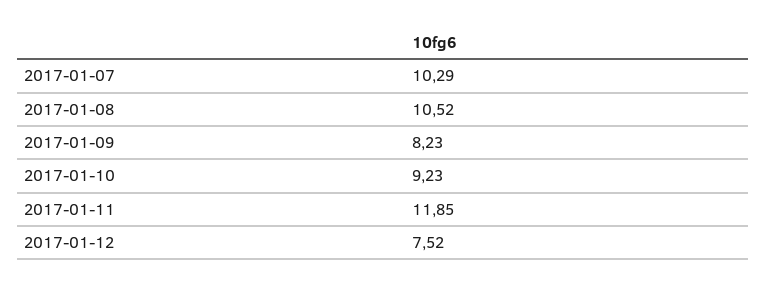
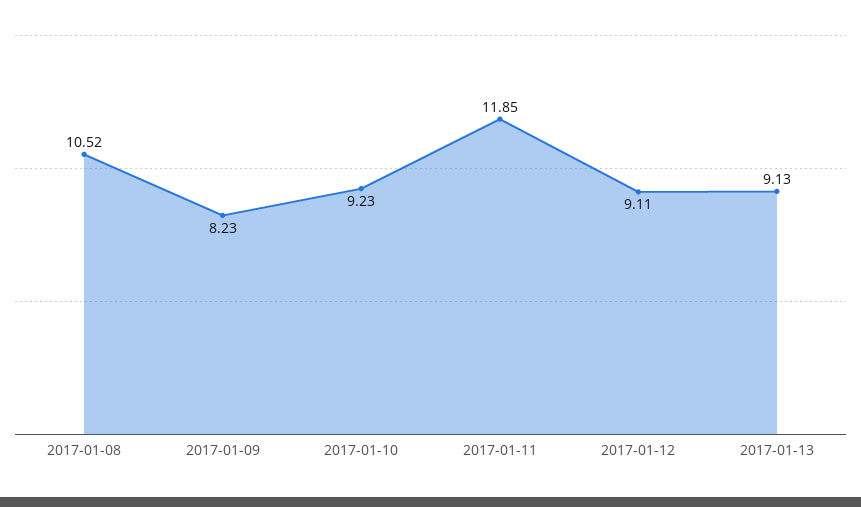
2017-01-07: 10.29 -> none
2017-01-12: 7.52 -> 9.11
2017-01-13: none -> 9.13

